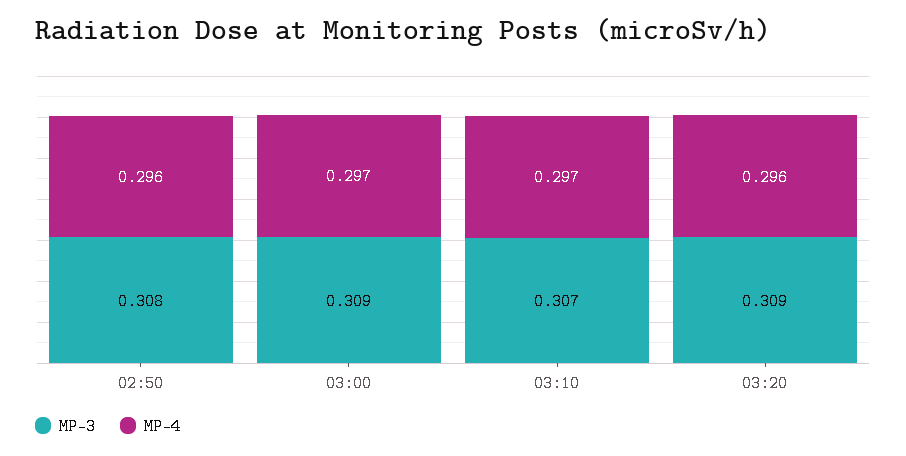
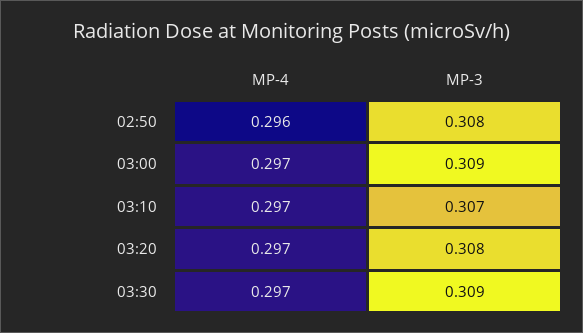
MP-3, 03:20: 0.309 -> 0.308
MP-4, 03:20: 0.296 -> 0.297
MP-4, 03:30: none -> 0.297
MP-3, 03:30: none -> 0.309

